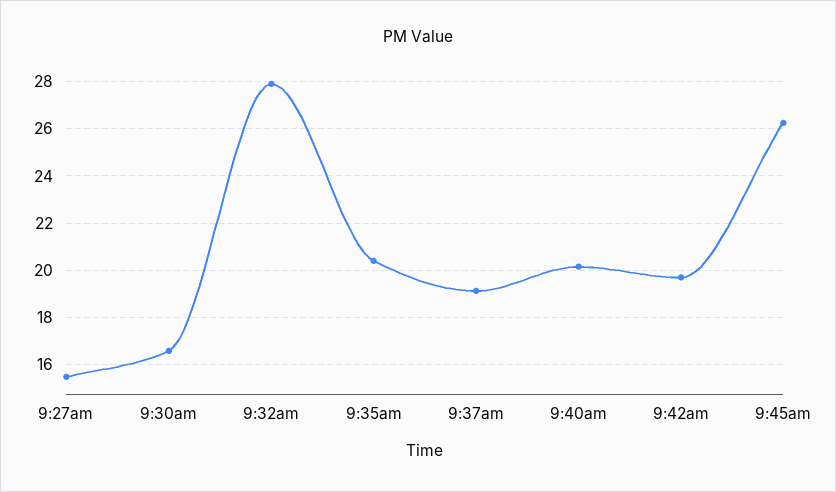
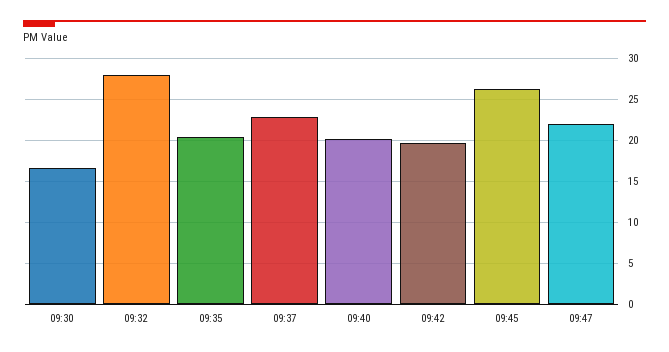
9:27am: 15.5 -> none
9:37am: 19 -> 23
09:47: none -> 22

